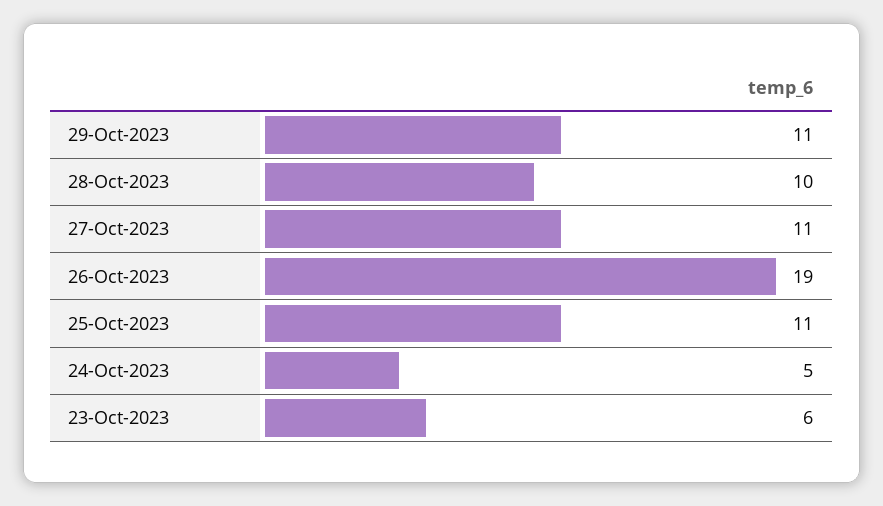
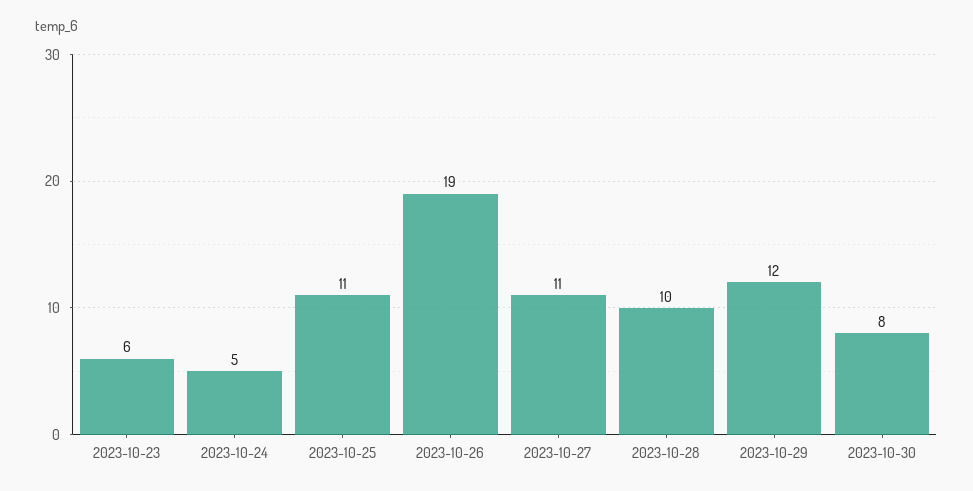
29-Oct-2023: 11 -> 12
2023-10-30: none -> 8

